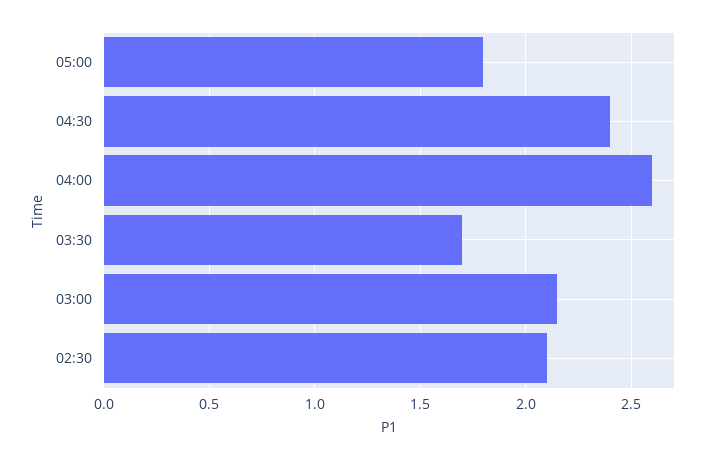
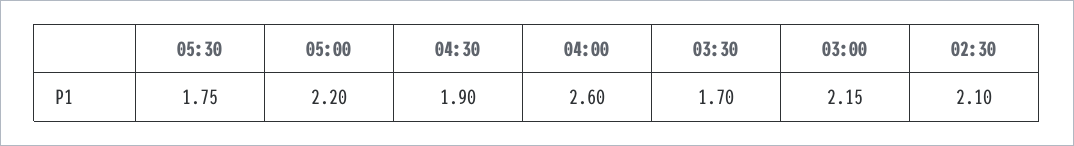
05:00: 1.8 -> 2.2
04:30: 2.4 -> 1.9
05:30: none -> 1.75

